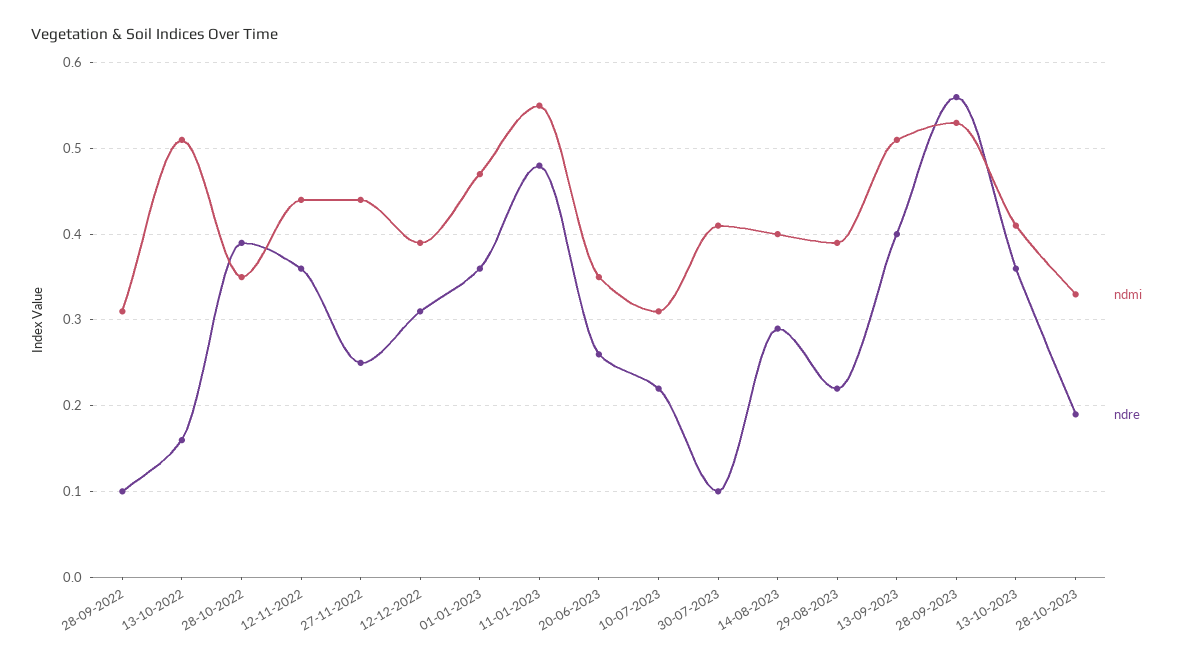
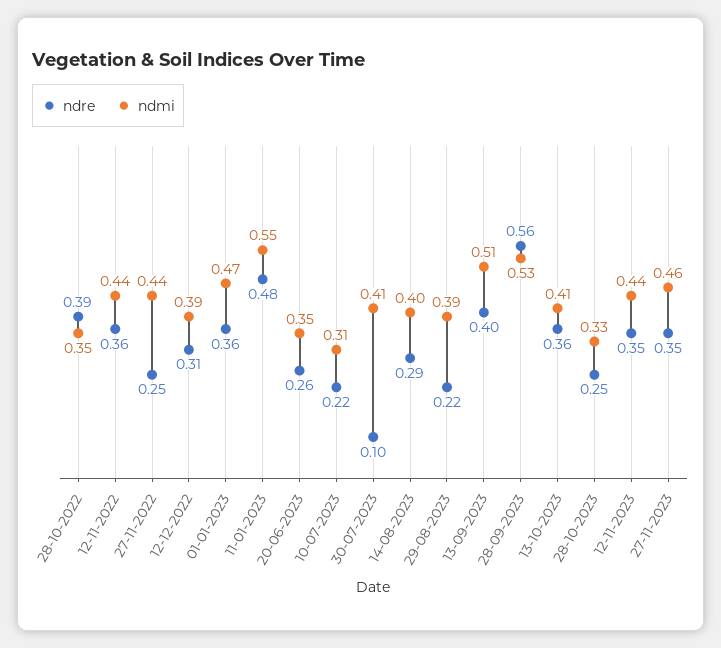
ndmi, 28-09-2022: 0.31 -> none
ndre, 28-09-2022: 0.1 -> none
ndmi, 13-10-2022: 0.51 -> none
ndre, 13-10-2022: 0.16 -> none
ndre, 28-10-2023: 0.19 -> 0.25
ndre, 12-11-2023: none -> 0.35
ndmi, 12-11-2023: none -> 0.44
ndre, 27-11-2023: none -> 0.35
ndmi, 27-11-2023: none -> 0.46

